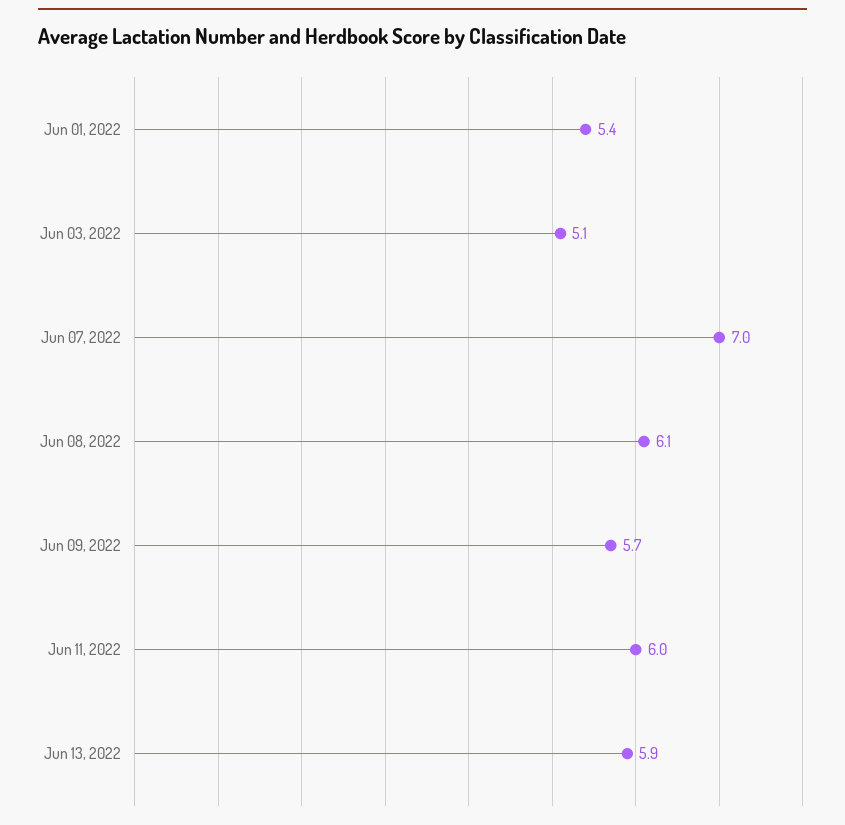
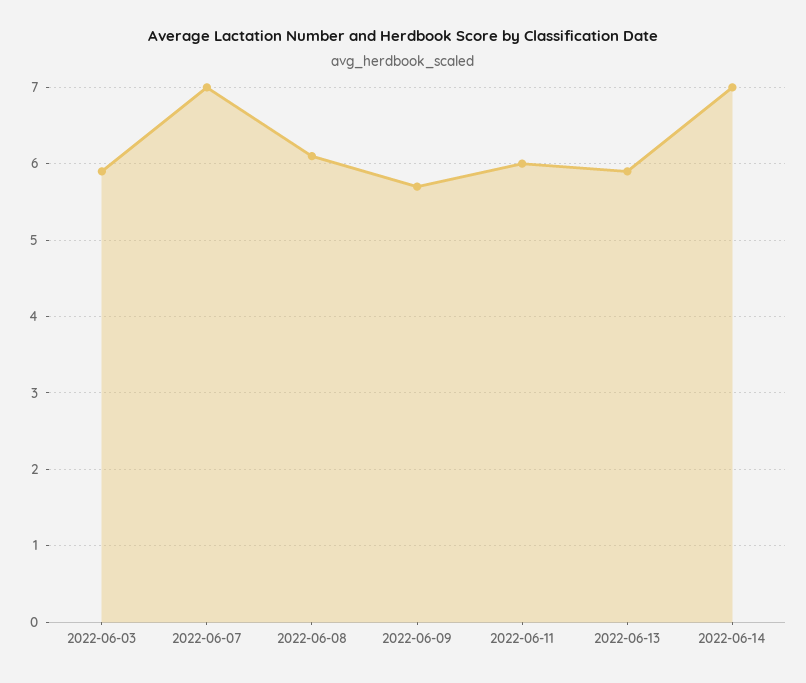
Jun 01, 2022: 5.4 -> none
Jun 03, 2022: 5.1 -> 5.9
2022-06-14: none -> 7

